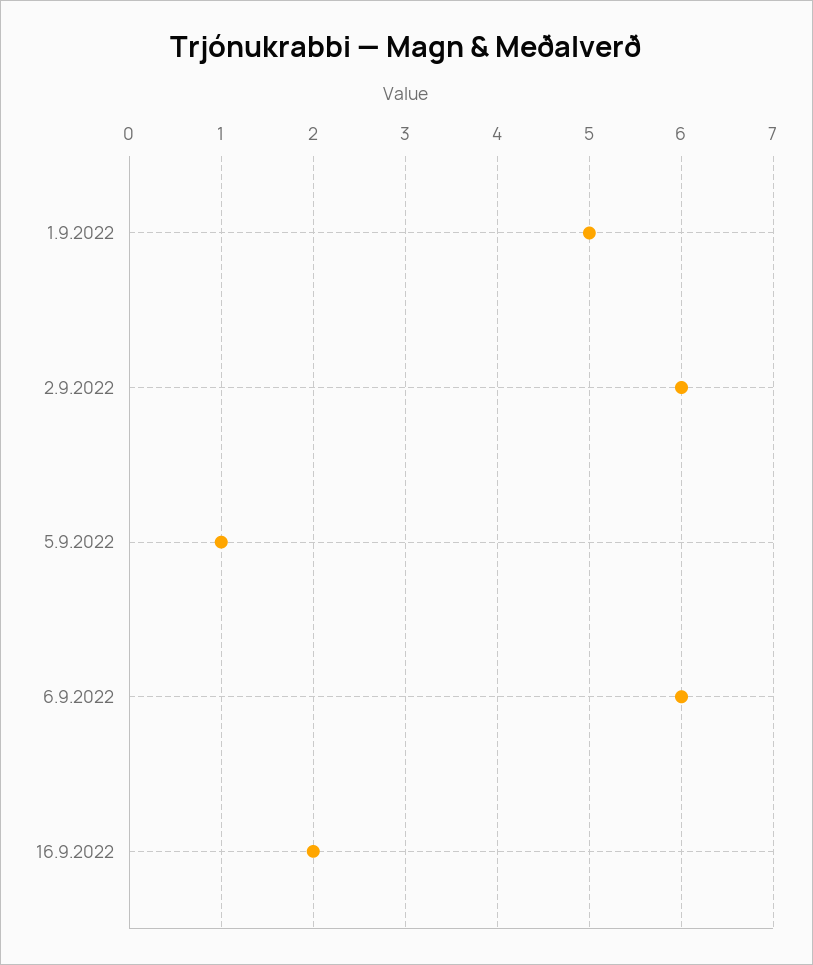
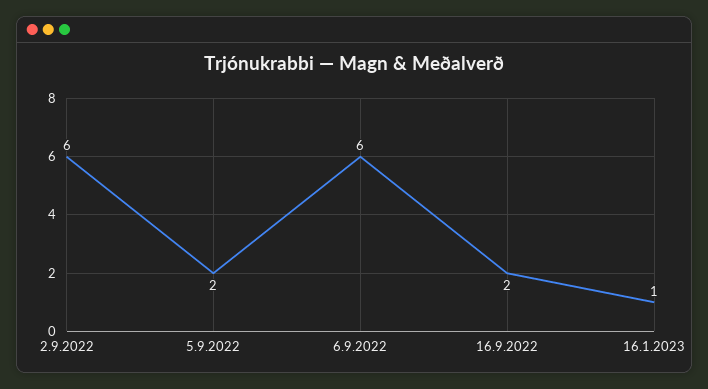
1.9.2022: 5 -> none
5.9.2022: 1 -> 2
16.1.2023: none -> 1

